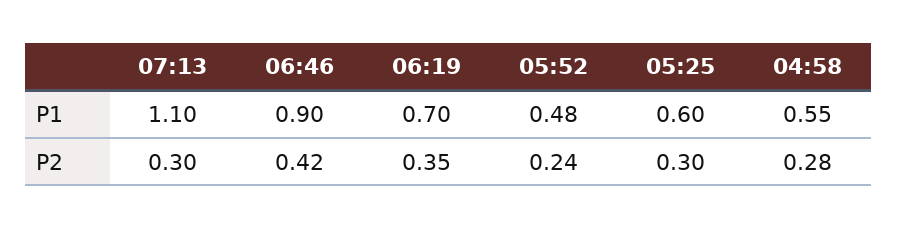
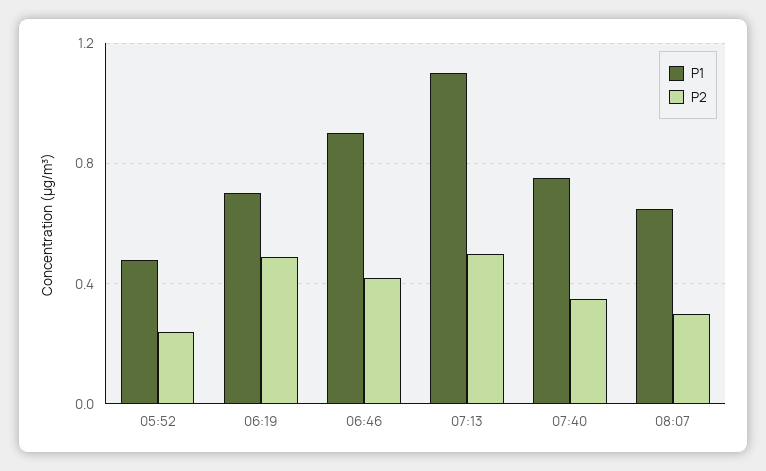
P1, 05:25: 0.6 -> none
P1, 04:58: 0.55 -> none
P2, 07:13: 0.3 -> 0.5
P2, 06:19: 0.35 -> 0.5
P2, 05:25: 0.3 -> none
P2, 04:58: 0.28 -> none
P1, 07:40: none -> 0.75
P2, 07:40: none -> 0.35
P1, 08:07: none -> 0.65
P2, 08:07: none -> 0.3

